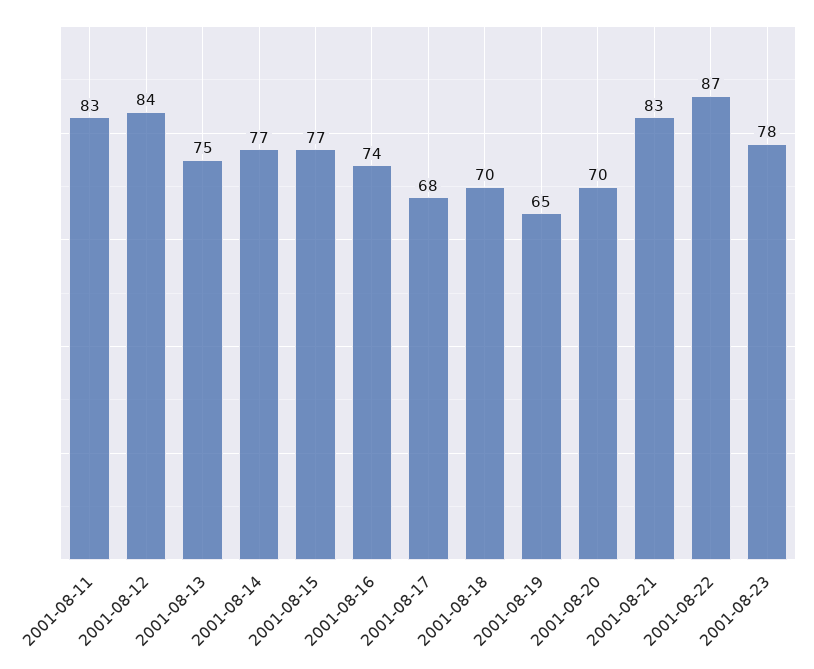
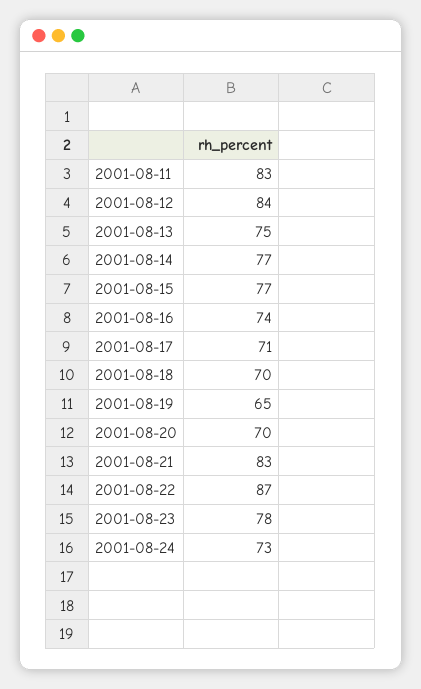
2001-08-17: 68 -> 71
2001-08-24: none -> 73

